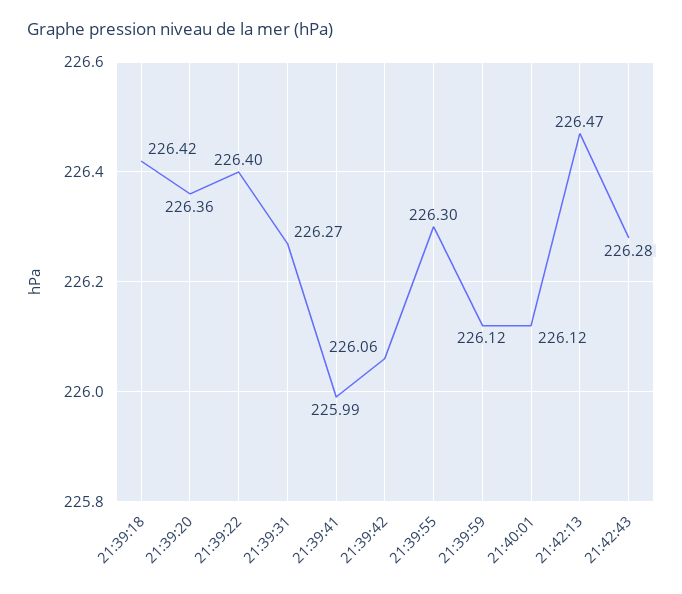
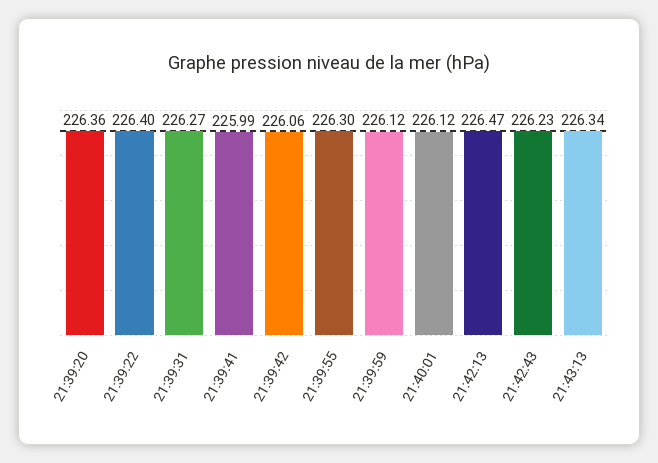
21:39:18: 226.42 -> none
21:42:43: 226.28 -> 226.23
21:43:13: none -> 226.34

